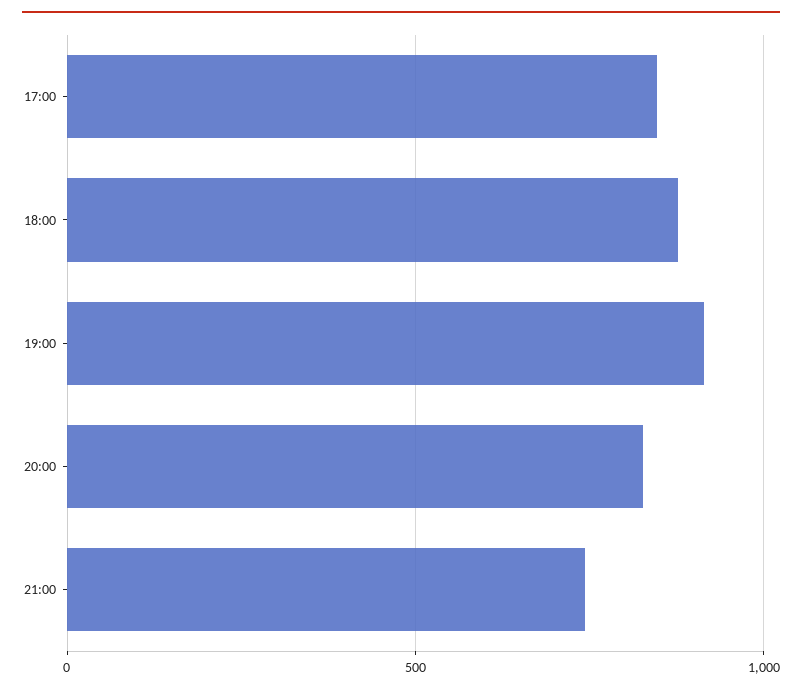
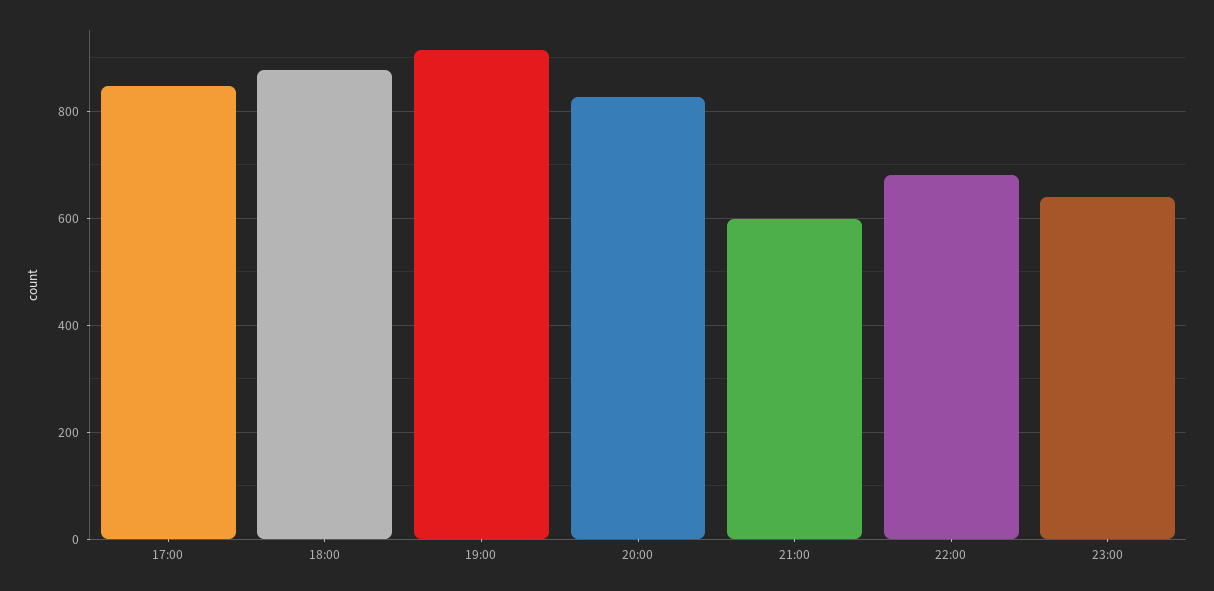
21:00: 750 -> 600
22:00: none -> 680
23:00: none -> 640

